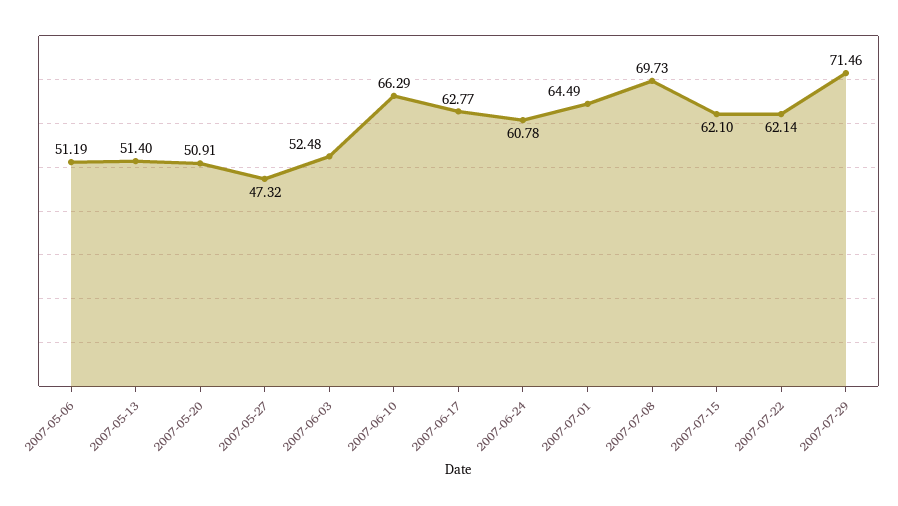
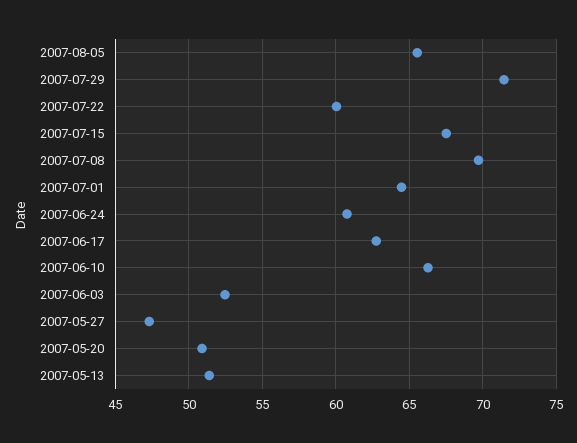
2007-05-06: 51.19 -> none
2007-07-15: 62.1 -> 67.5
2007-07-22: 62.14 -> 60
2007-08-05: none -> 65.5

